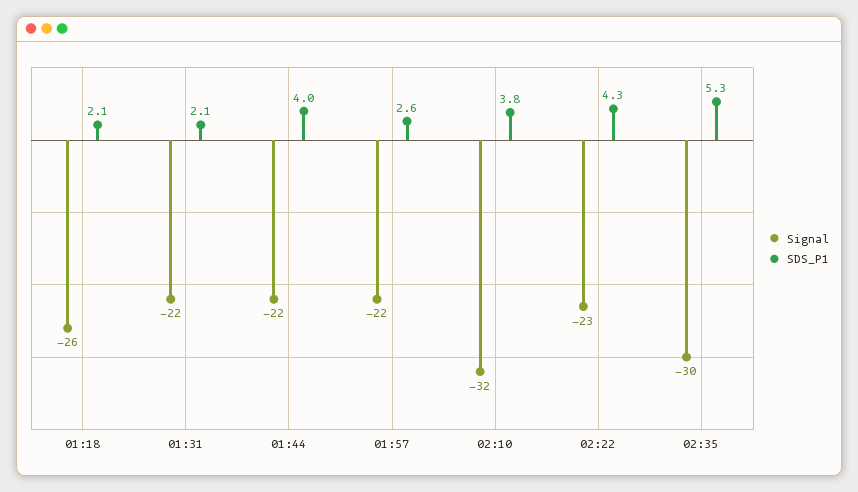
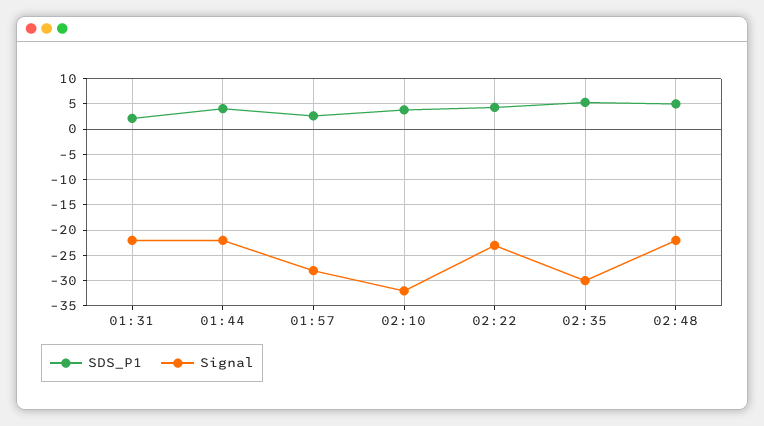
Signal, 01:18: -26 -> none
SDS_P1, 01:18: 2.1 -> none
Signal, 01:57: -22 -> -27.5
SDS_P1, 02:48: none -> 5
Signal, 02:48: none -> -22.5

